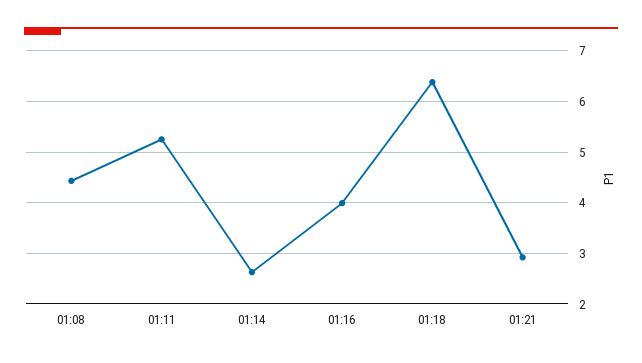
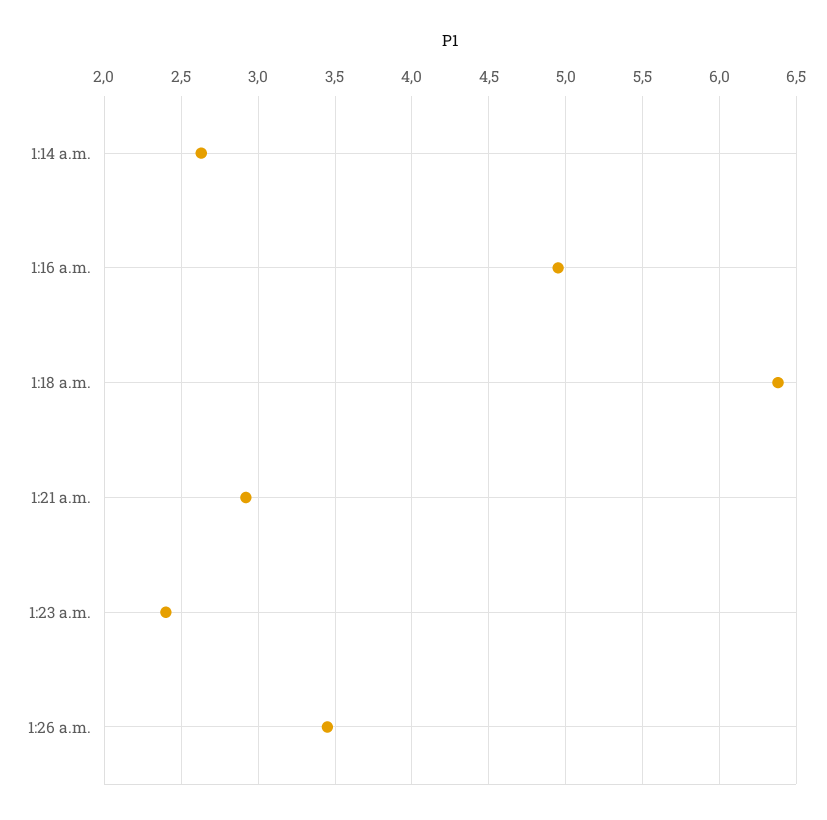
01:08: 4.4 -> none
01:11: 5.2 -> none
01:16: 4 -> 4.95
1:23 a.m.: none -> 2.4
1:26 a.m.: none -> 3.45

